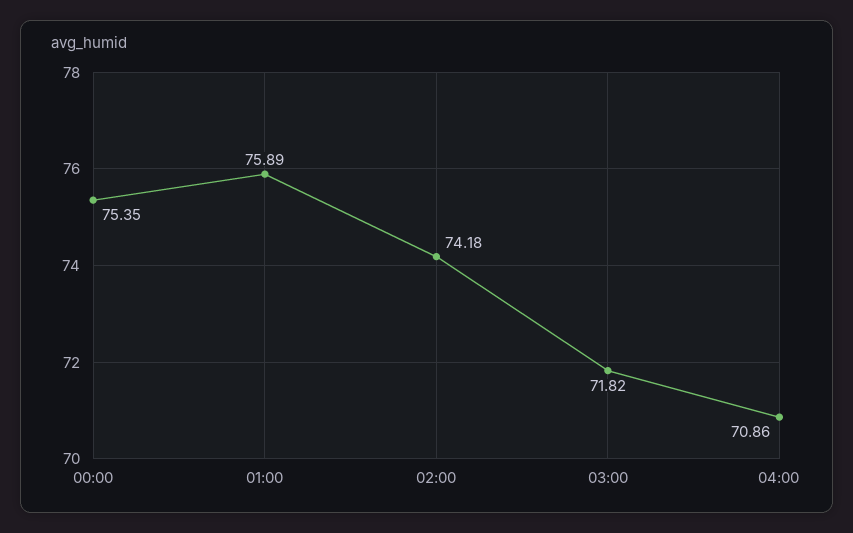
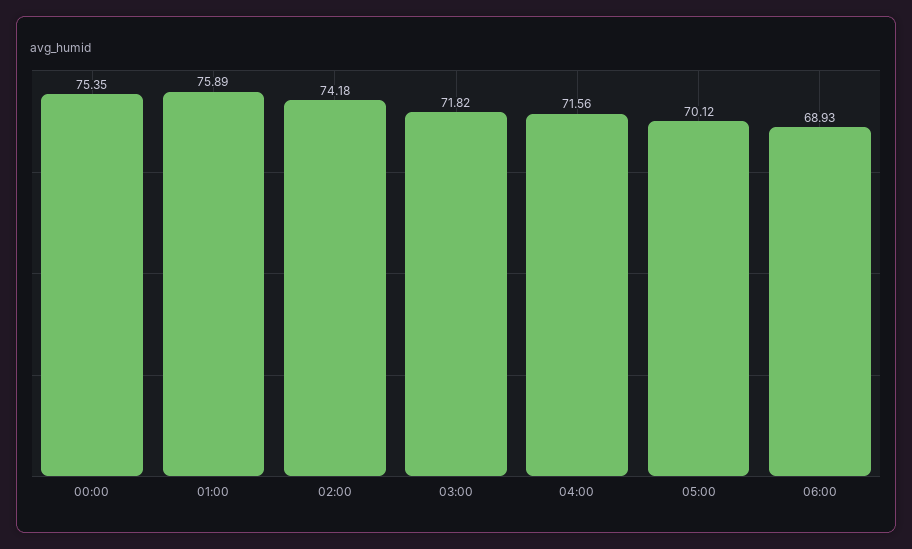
04:00: 70.86 -> 71.56
05:00: none -> 70.12
06:00: none -> 68.93

